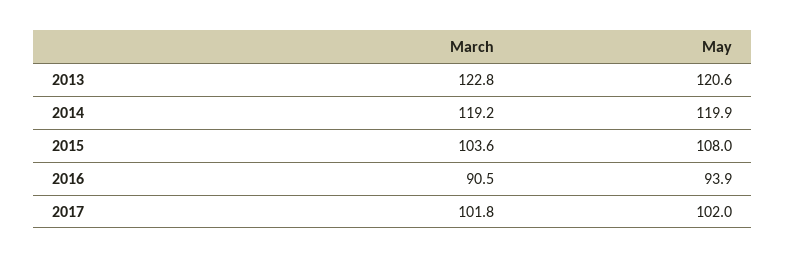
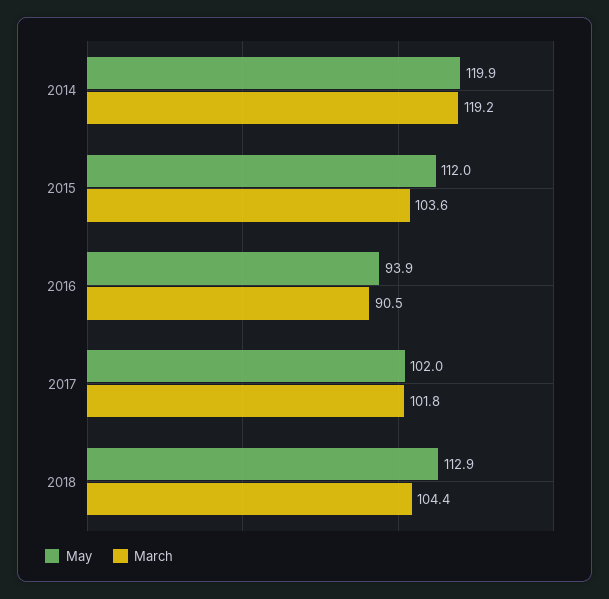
March, 2013: 122.8 -> none
May, 2013: 120.6 -> none
May, 2015: 108 -> 112
May, 2018: none -> 112.9
March, 2018: none -> 104.4

